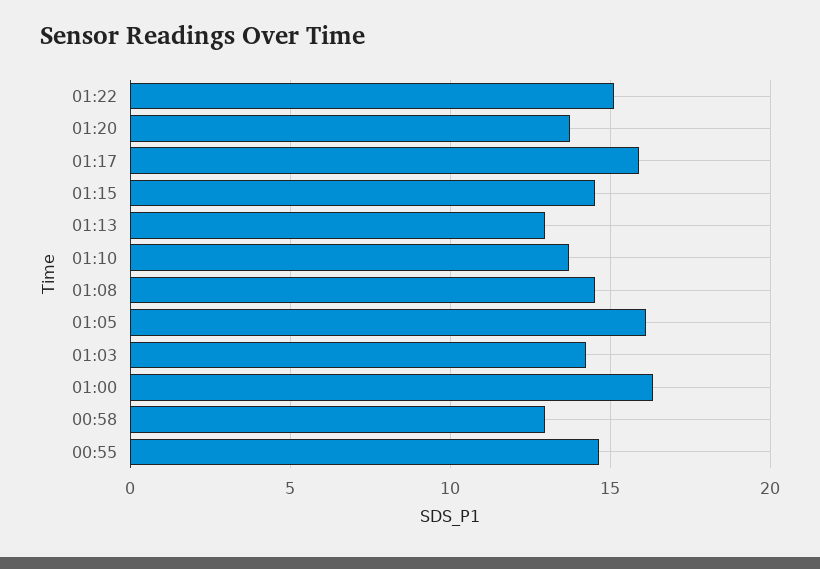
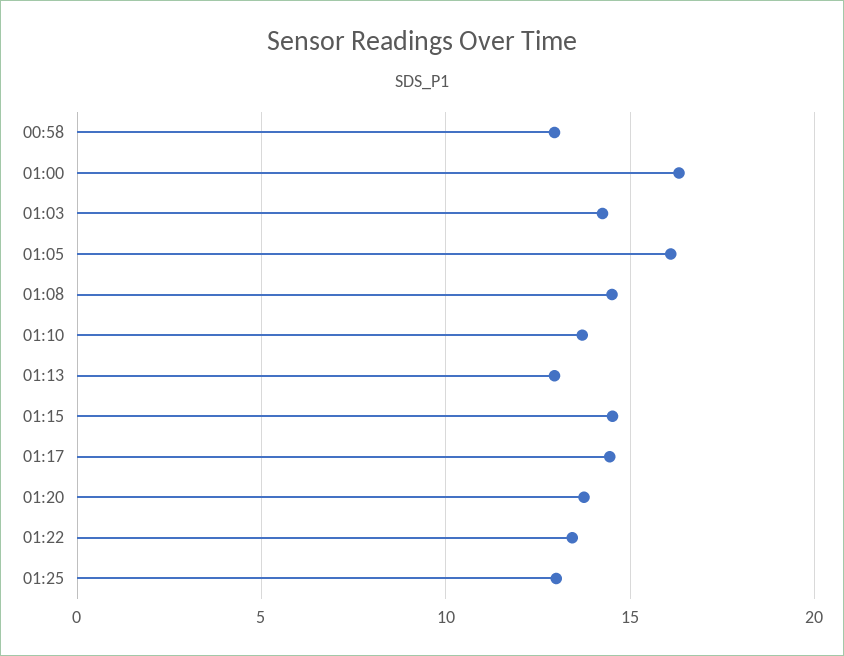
01:22: 15 -> 13.5
01:17: 16 -> 14.5
00:55: 14.5 -> none
01:25: none -> 13

